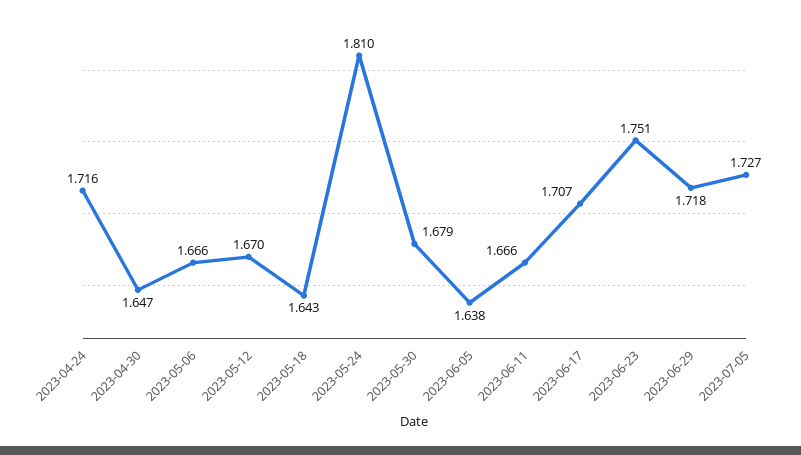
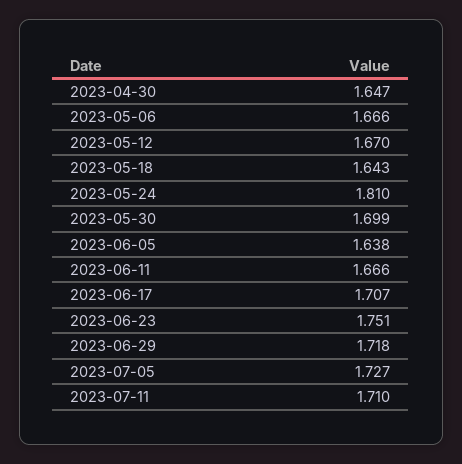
2023-04-24: 1.716 -> none
2023-05-30: 1.679 -> 1.699
2023-07-11: none -> 1.71

